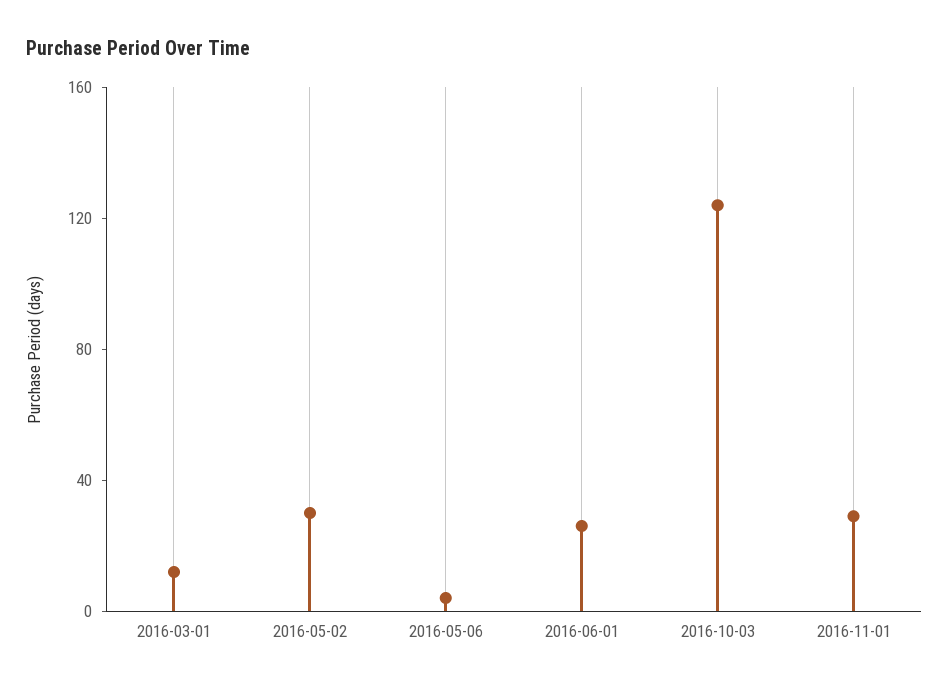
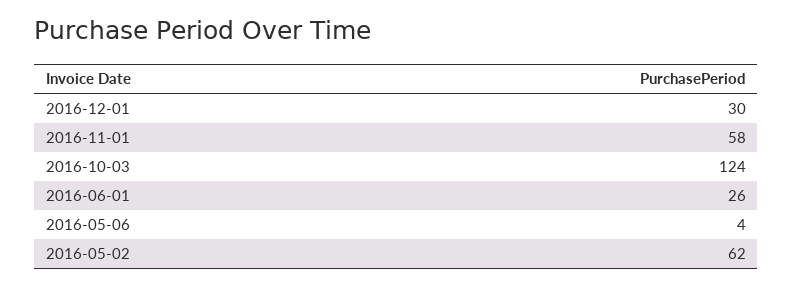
2016-03-01: 10 -> none
2016-05-02: 30 -> 62
2016-11-01: 30 -> 58
2016-12-01: none -> 30

